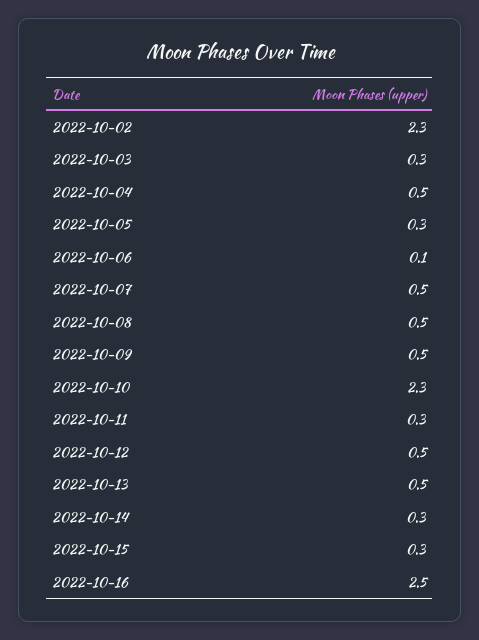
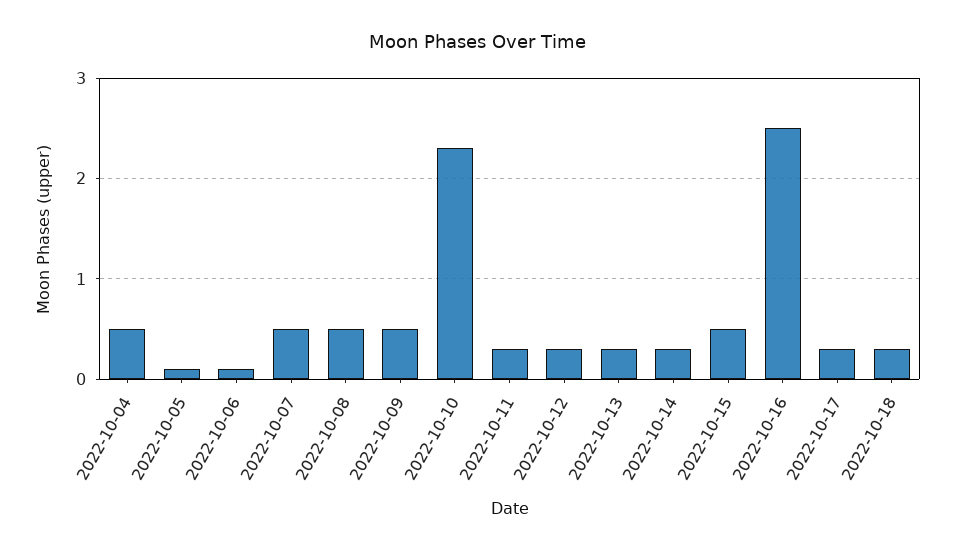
2022-10-02: 2.3 -> none
2022-10-03: 0.3 -> none
2022-10-05: 0.3 -> 0.1
2022-10-12: 0.5 -> 0.3
2022-10-13: 0.5 -> 0.3
2022-10-15: 0.3 -> 0.5
2022-10-17: none -> 0.3
2022-10-18: none -> 0.3

